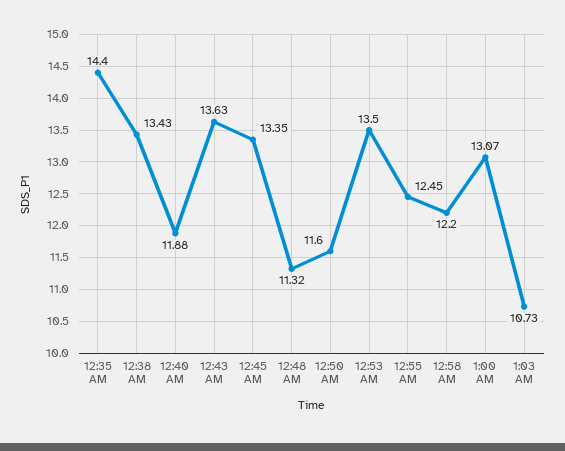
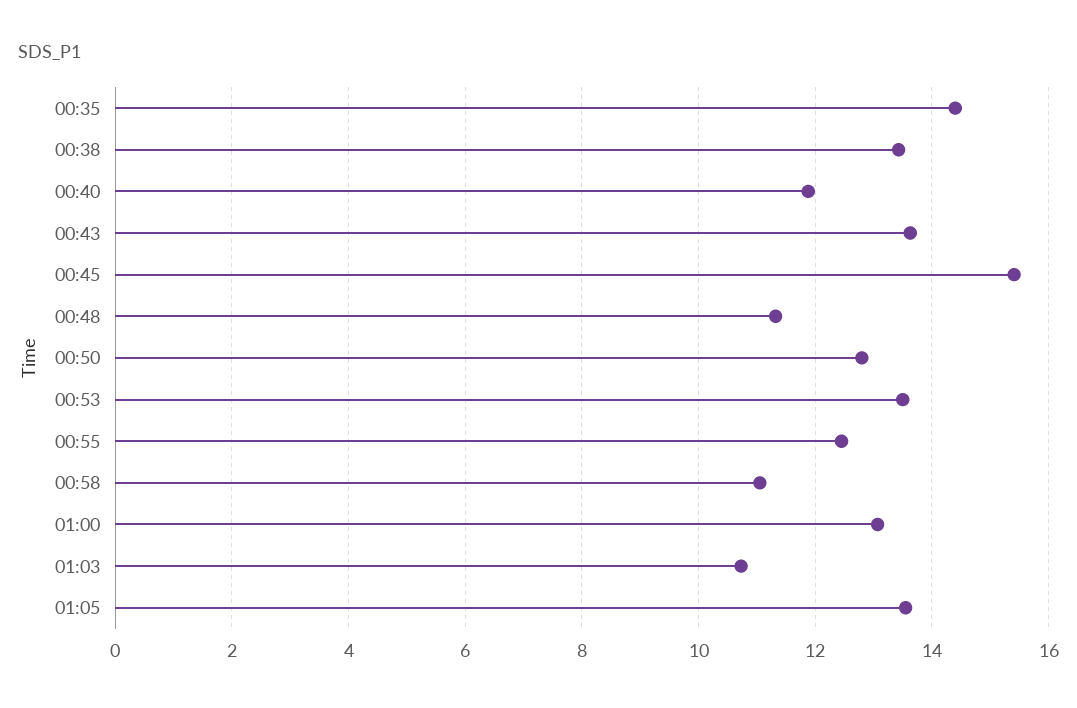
12:45 AM: 13.35 -> 15.4
12:50 AM: 11.6 -> 12.8
12:58 AM: 12.2 -> 11
01:05: none -> 13.6

